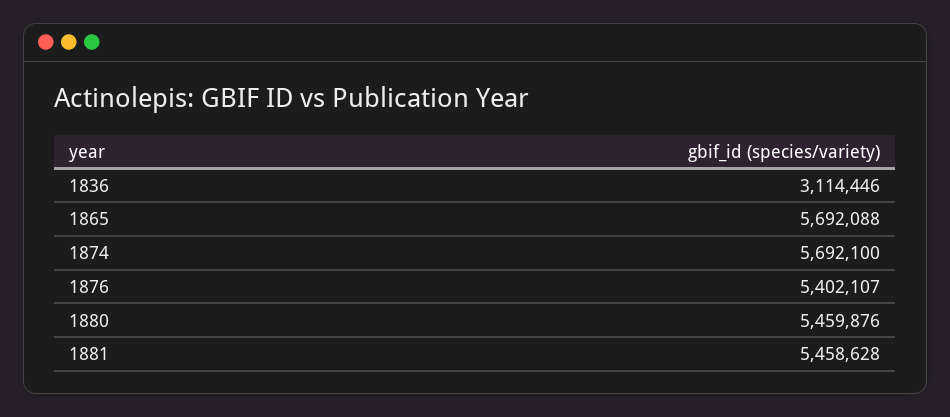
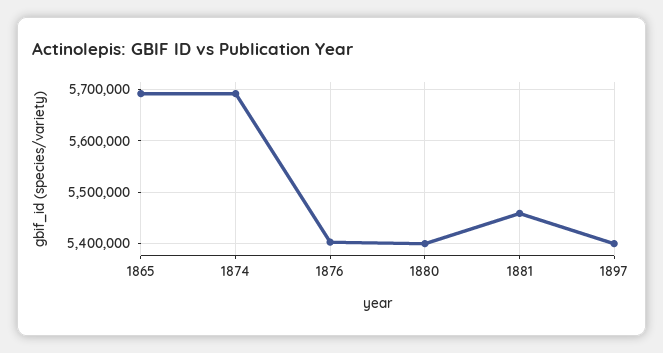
1836: 3114446 -> none
1880: 5459876 -> 5400000
1897: none -> 5400000

